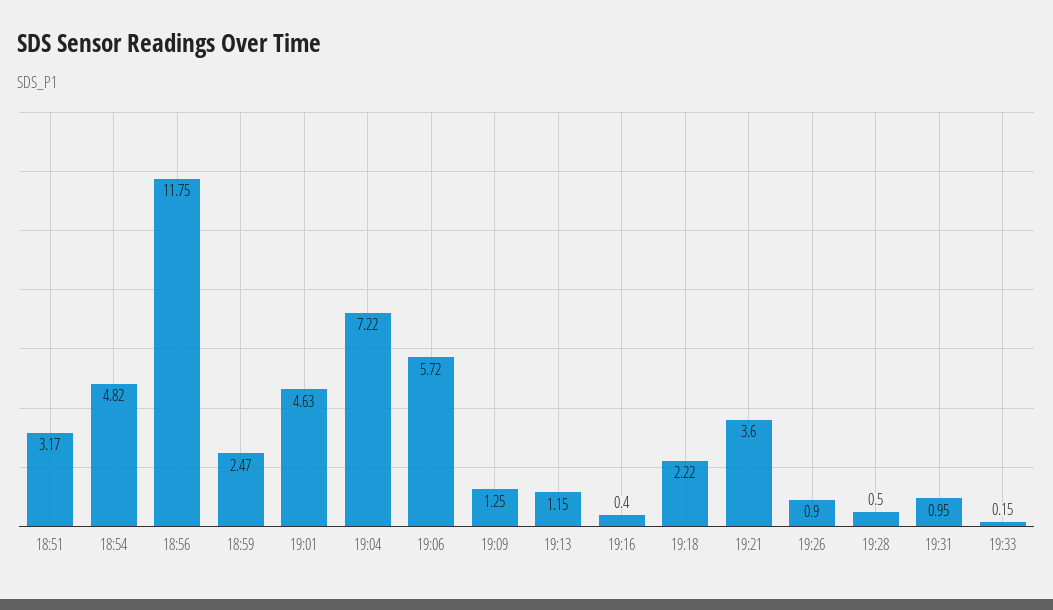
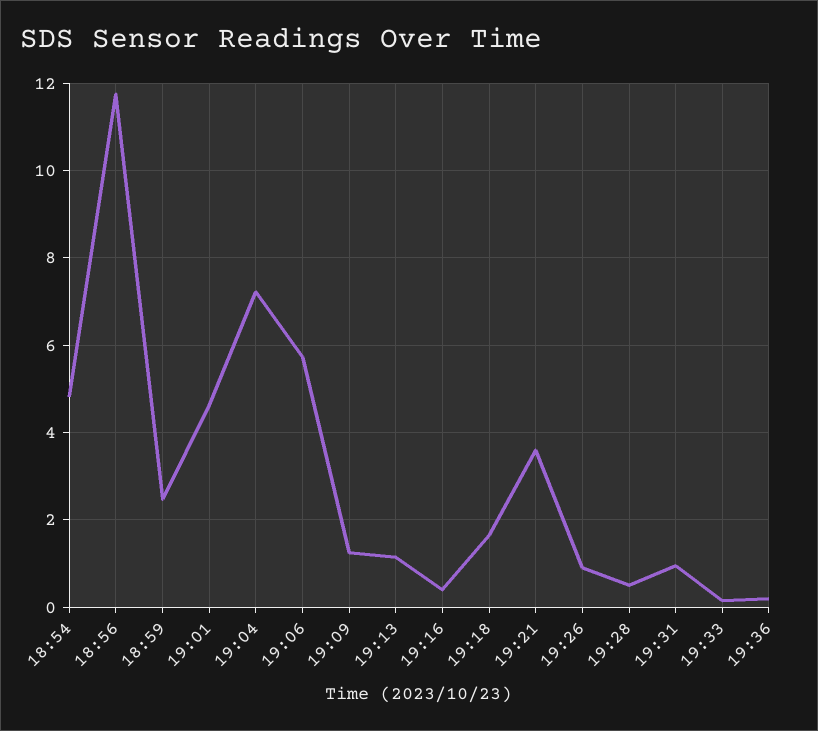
18:51: 3.17 -> none
19:18: 2.22 -> 1.6
19:36: none -> 0.2

